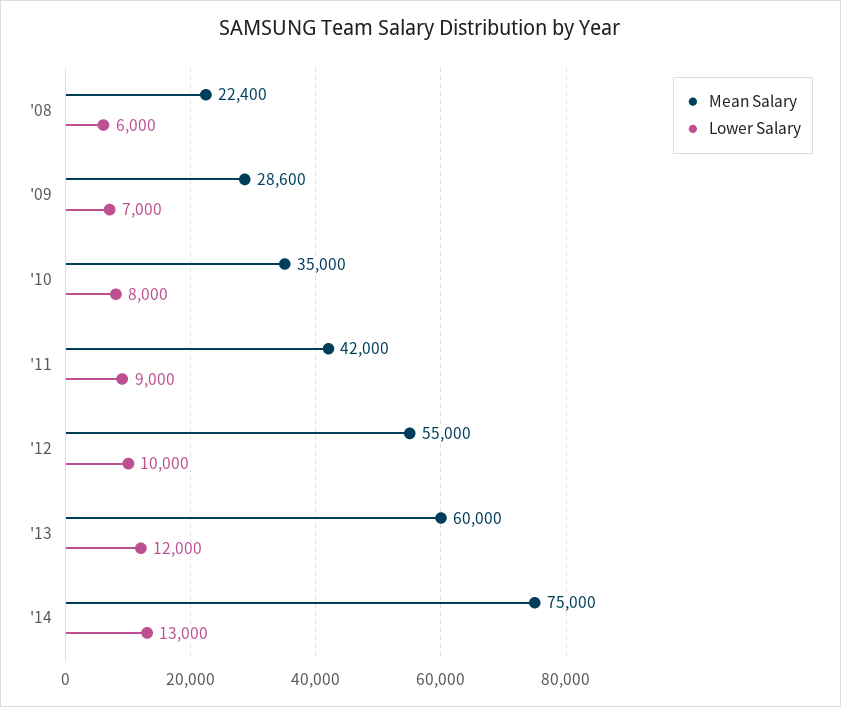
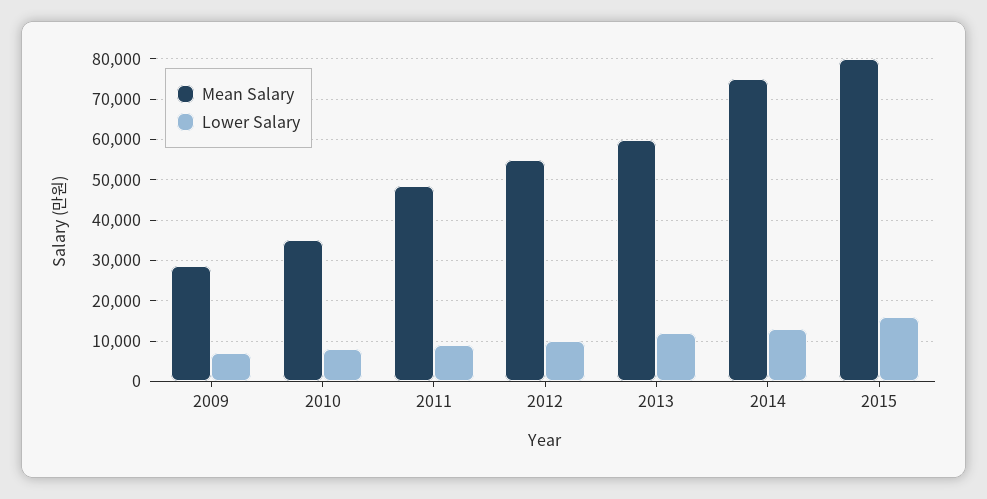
Mean Salary, '08: 22400 -> none
Lower Salary, '08: 6000 -> none
Mean Salary, '11: 42000 -> 48000
Mean Salary, 2015: none -> 80000
Lower Salary, 2015: none -> 16000

